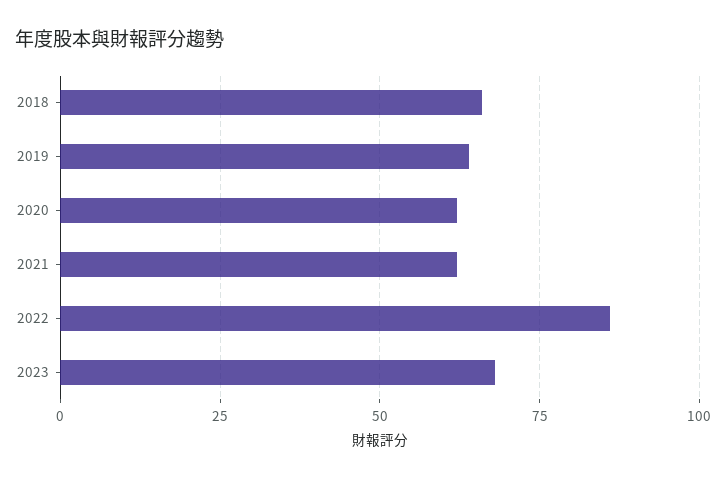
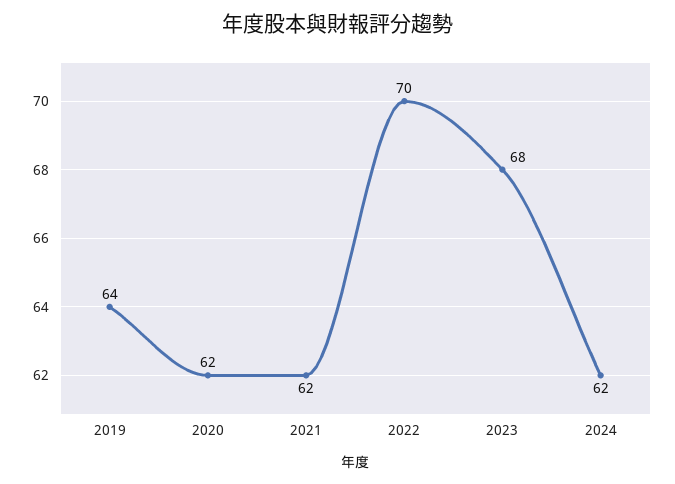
2018: 65 -> none
2022: 85 -> 70
2024: none -> 62

